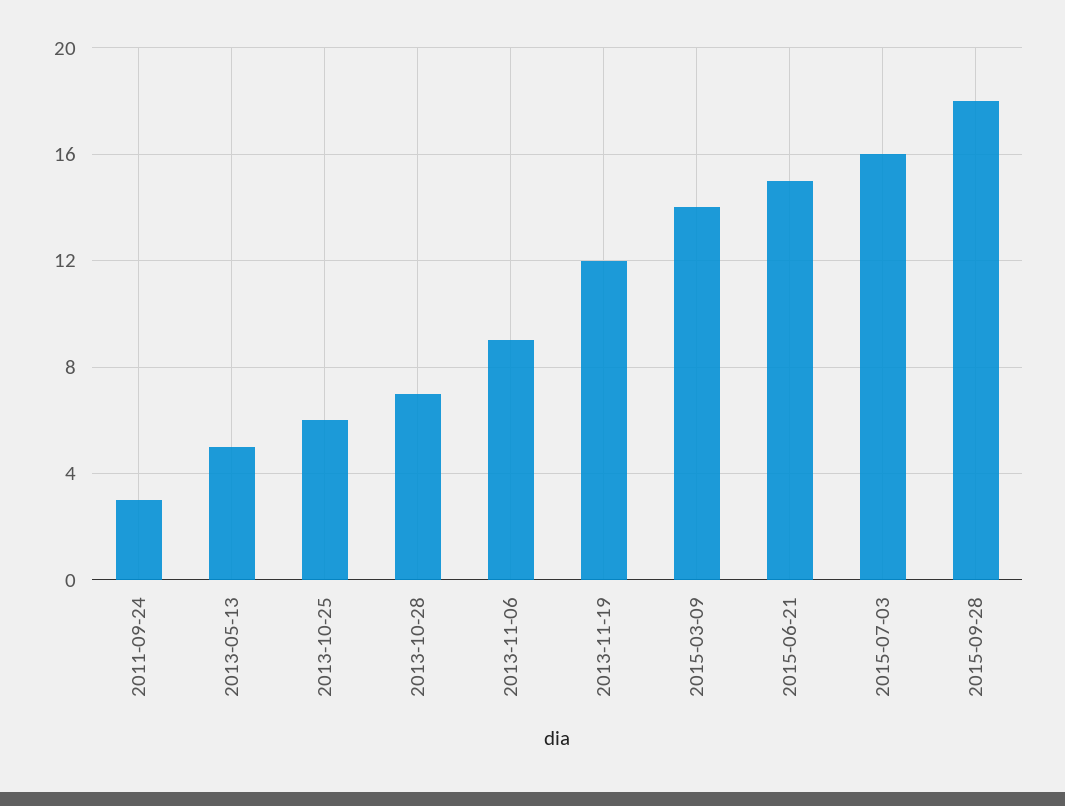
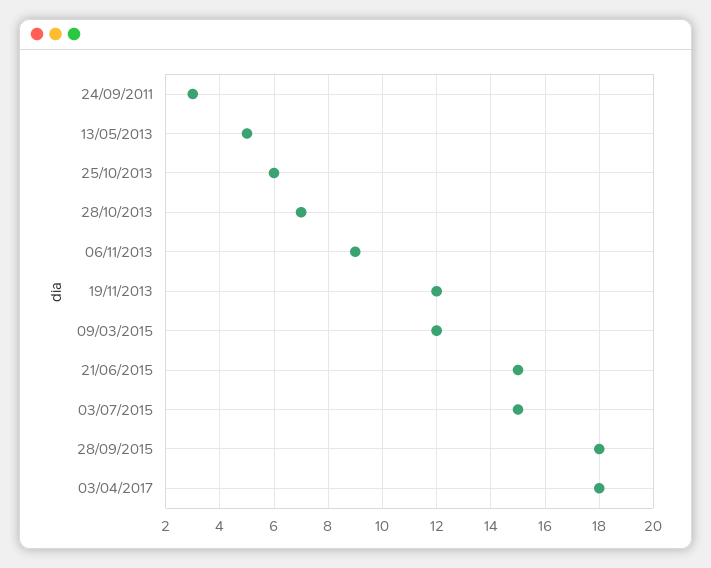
2015-03-09: 14 -> 12
2015-07-03: 16 -> 15
03/04/2017: none -> 18

